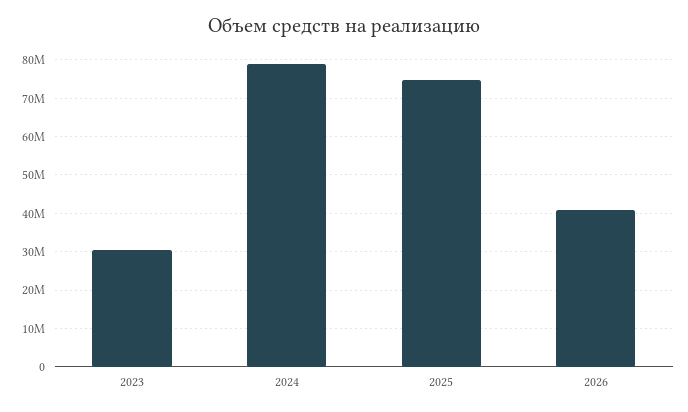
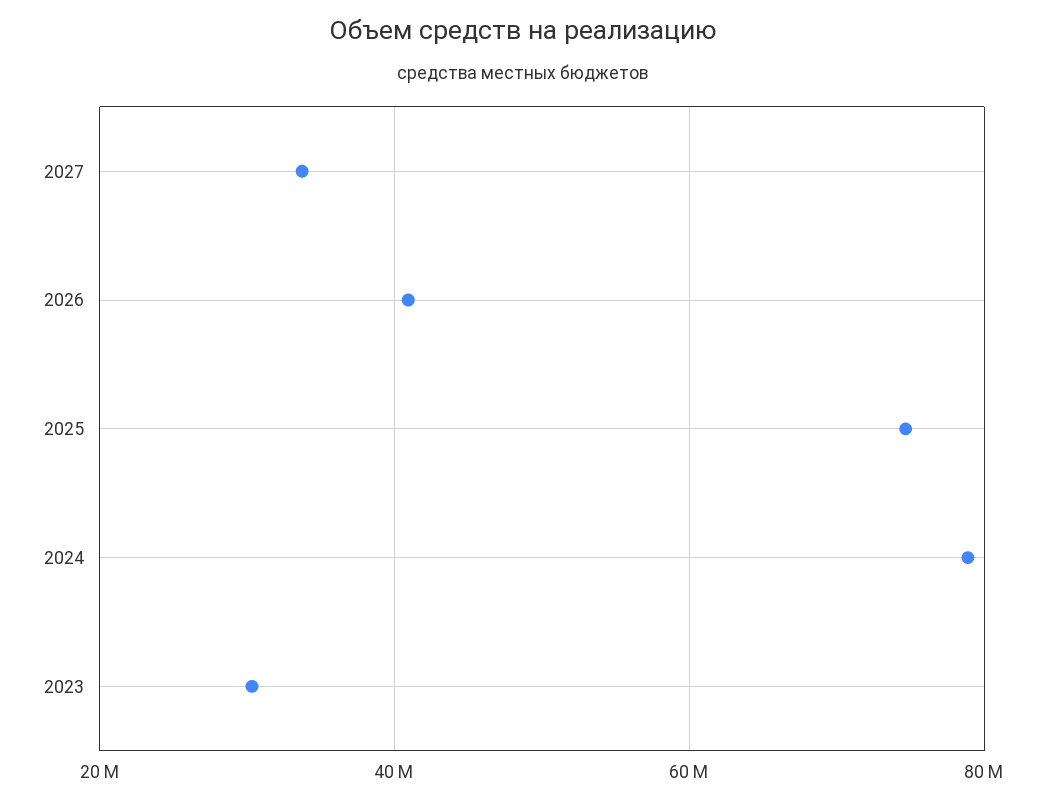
2027: none -> 34000000

